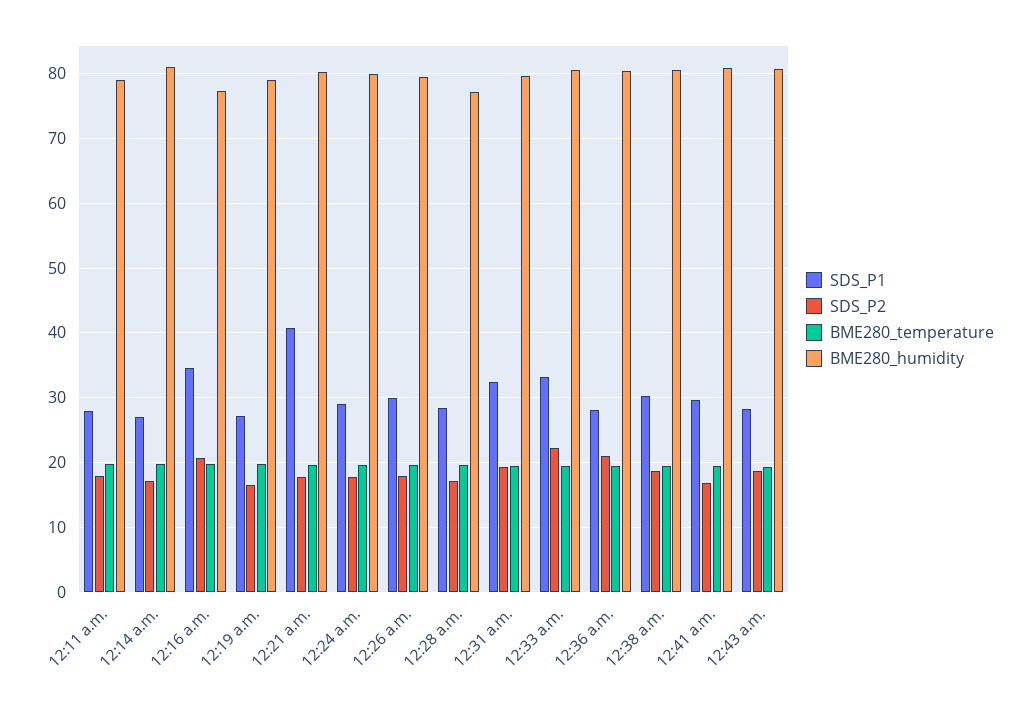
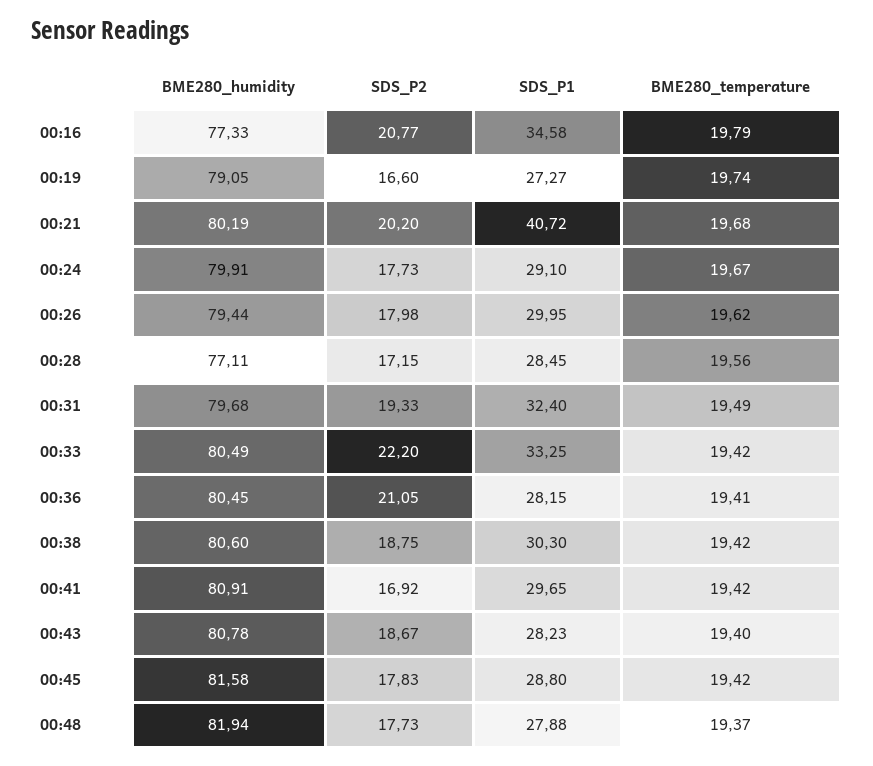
SDS_P1, 12:11 a.m.: 28 -> none
SDS_P2, 12:11 a.m.: 18 -> none
BME280_temperature, 12:11 a.m.: 20 -> none
BME280_humidity, 12:11 a.m.: 79 -> none
SDS_P1, 12:14 a.m.: 27 -> none
SDS_P2, 12:14 a.m.: 17 -> none
BME280_temperature, 12:14 a.m.: 20 -> none
BME280_humidity, 12:14 a.m.: 81 -> none
SDS_P2, 12:21 a.m.: 18 -> 20.2
BME280_humidity, 00:45: none -> 81.58
SDS_P2, 00:45: none -> 17.83
SDS_P1, 00:45: none -> 28.8
BME280_temperature, 00:45: none -> 19.42
BME280_humidity, 00:48: none -> 81.94
SDS_P2, 00:48: none -> 17.73
SDS_P1, 00:48: none -> 27.88
BME280_temperature, 00:48: none -> 19.37

